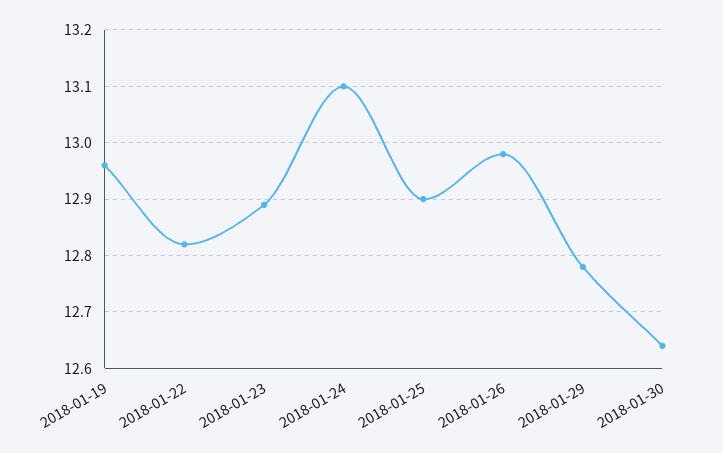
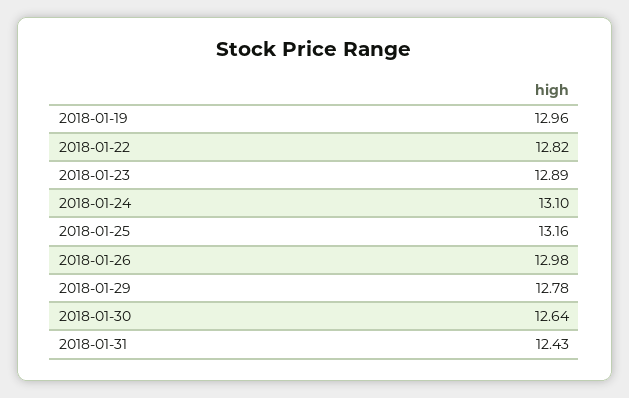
2018-01-25: 12.9 -> 13.16
2018-01-31: none -> 12.43

